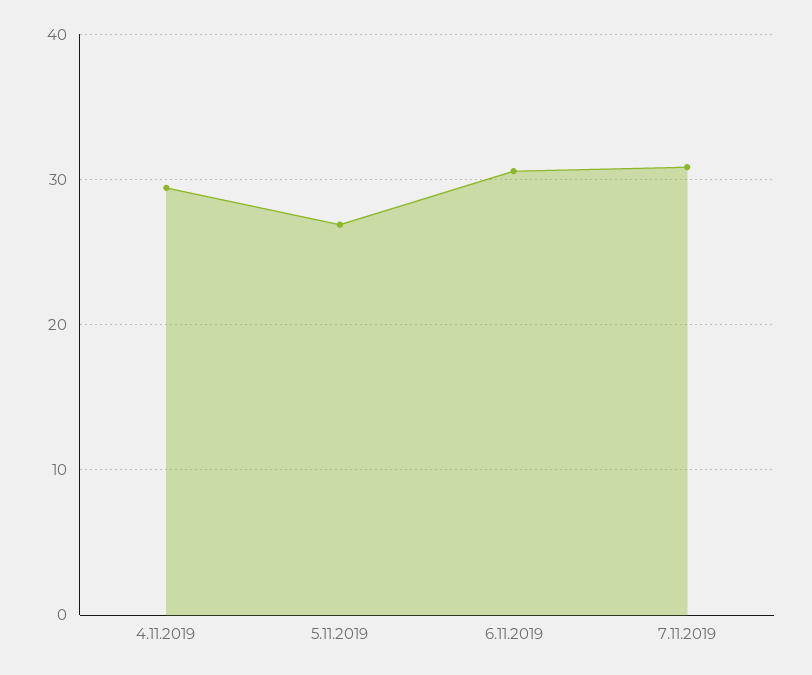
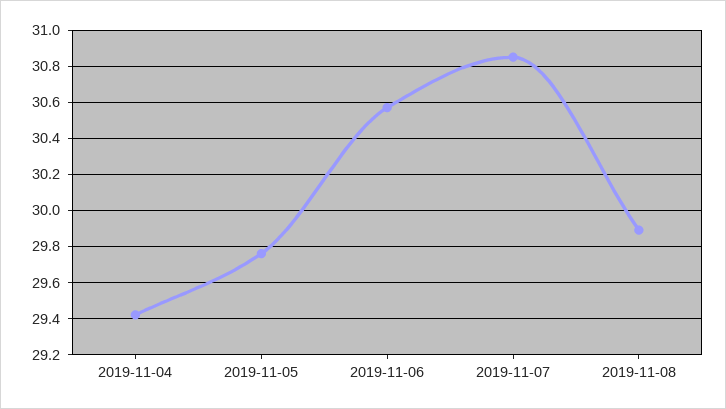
5.11.2019: 27 -> 29.75
2019-11-08: none -> 29.9

